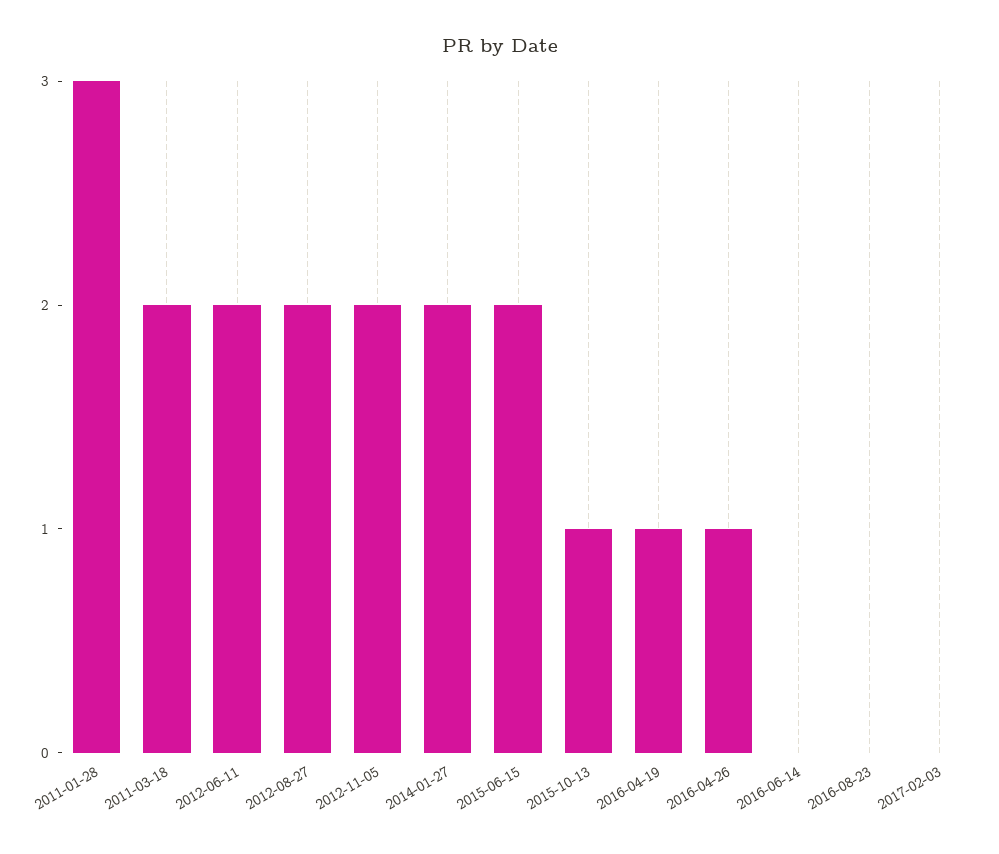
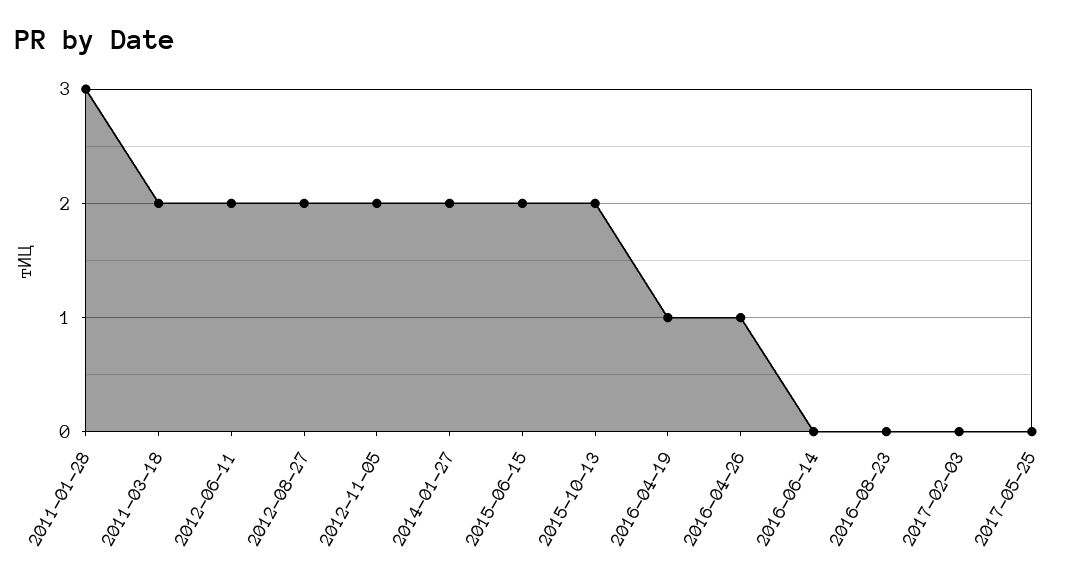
2015-10-13: 1 -> 2
2017-05-25: none -> 0

